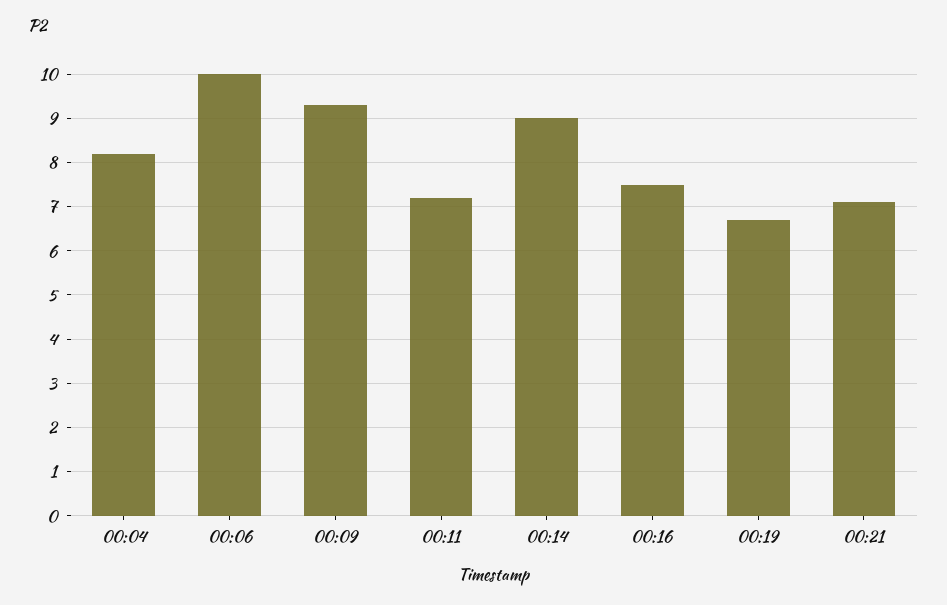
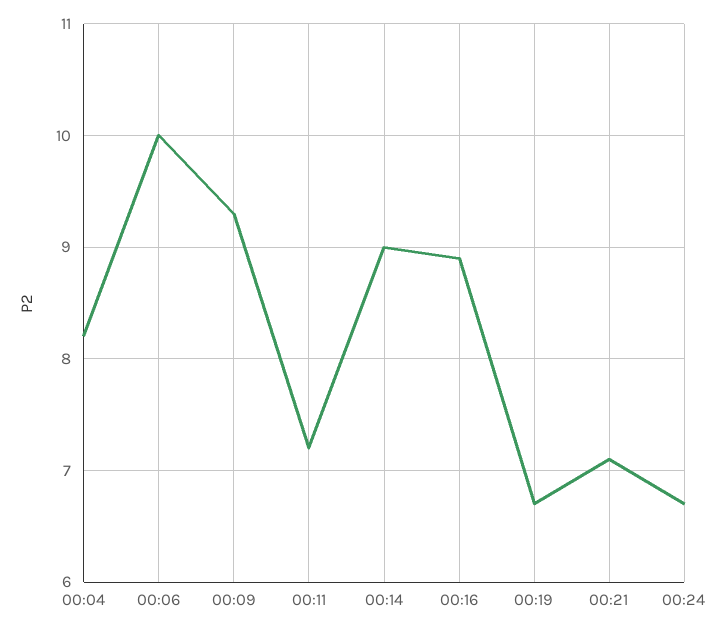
00:16: 7.5 -> 8.9
00:24: none -> 6.7

